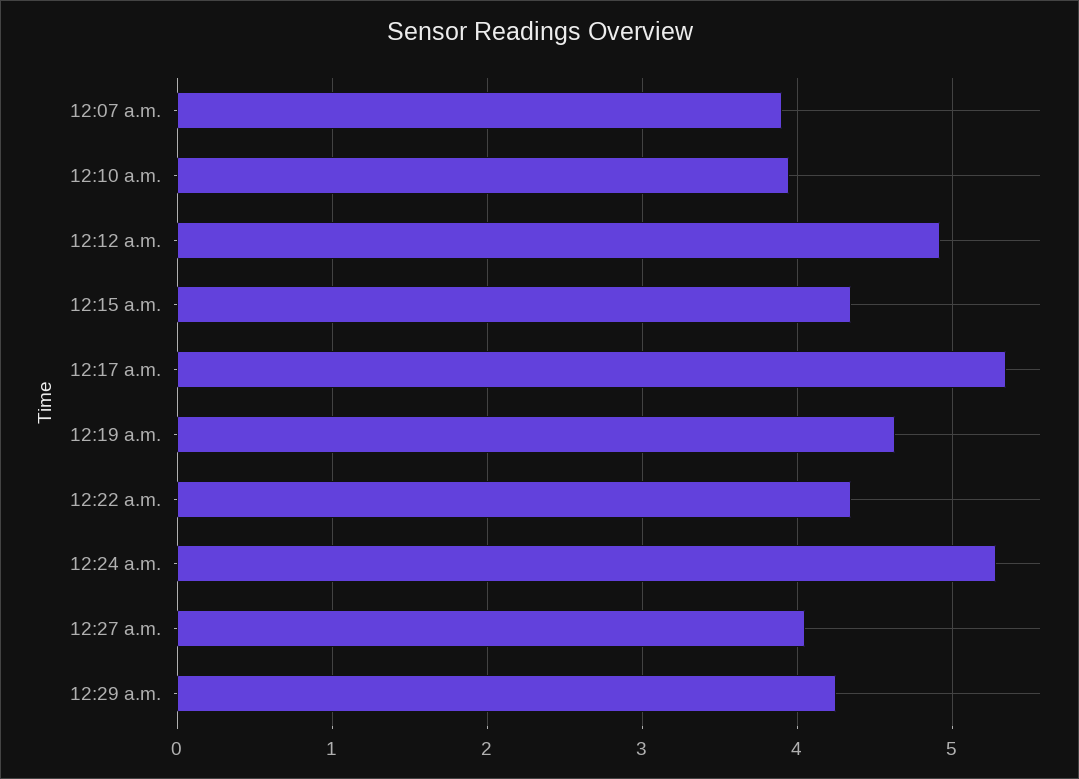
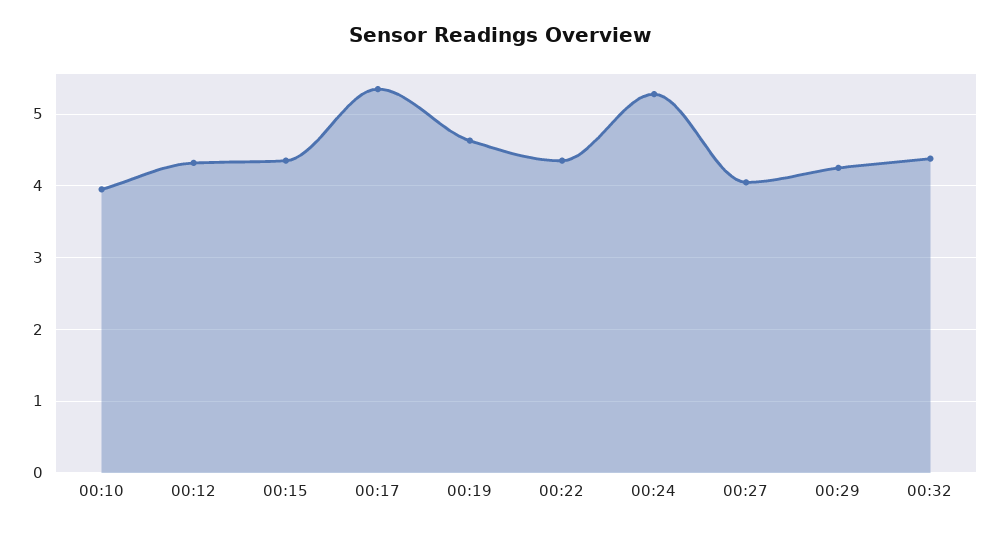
12:07 a.m.: 3.9 -> none
12:12 a.m.: 4.9 -> 4.3
00:32: none -> 4.4

